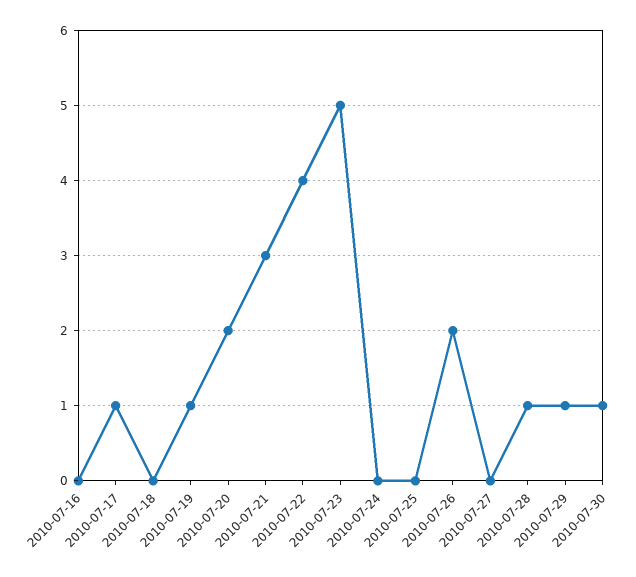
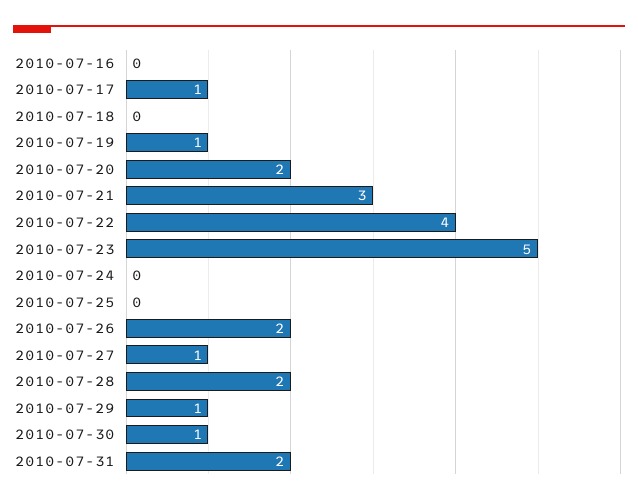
2010-07-27: 0 -> 1
2010-07-28: 1 -> 2
2010-07-31: none -> 2

